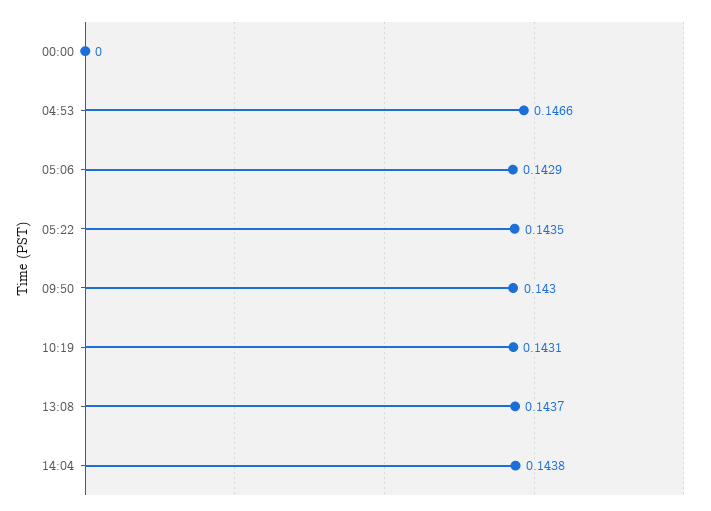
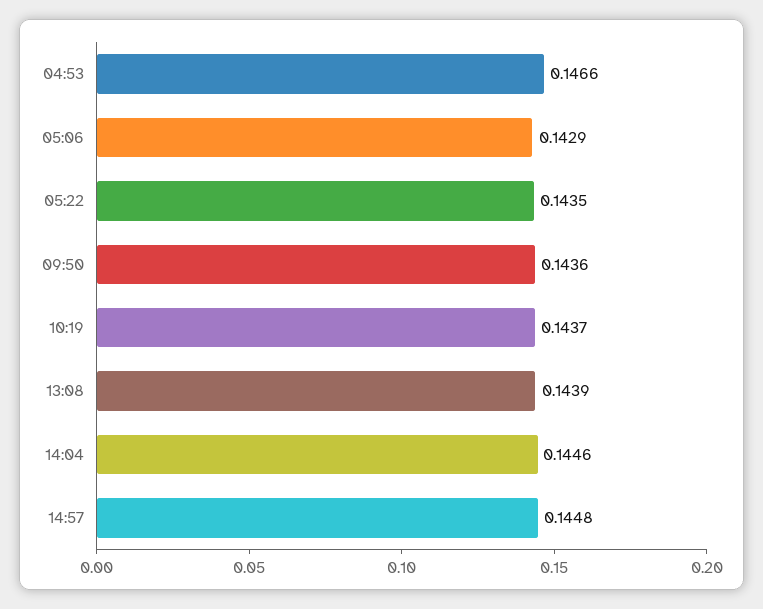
00:00: 0 -> none
09:50: 0.143 -> 0.1436
10:19: 0.1431 -> 0.1437
13:08: 0.1437 -> 0.1439
14:04: 0.1438 -> 0.1446
14:57: none -> 0.1448

